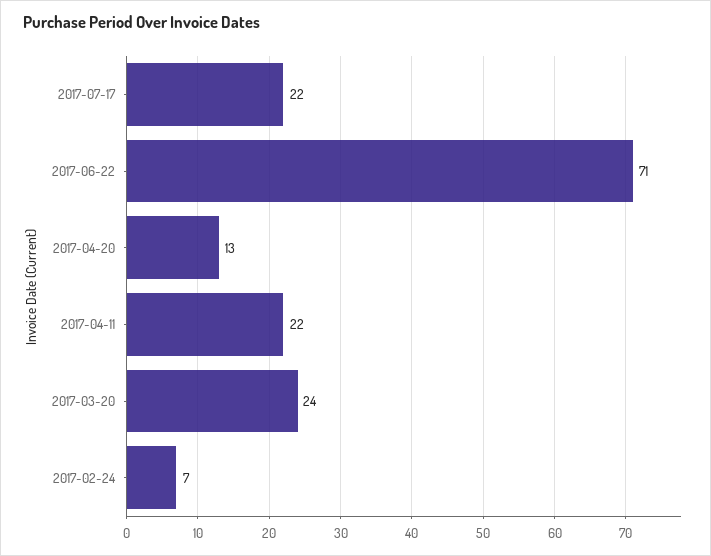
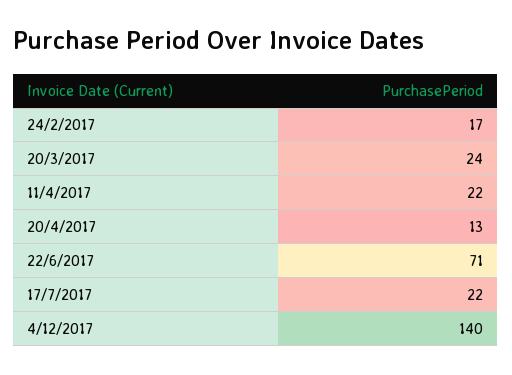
2017-02-24: 7 -> 17
4/12/2017: none -> 140

